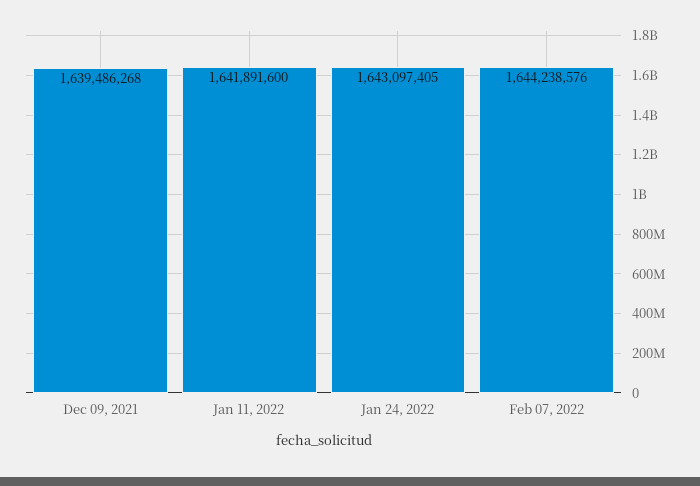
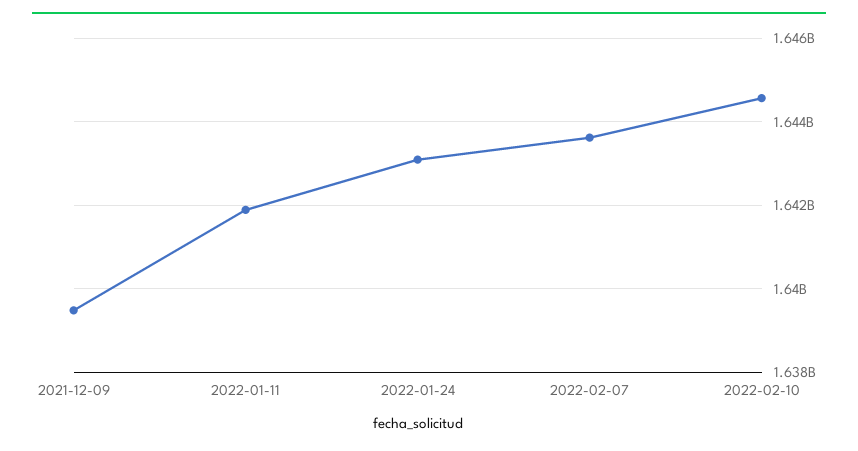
Feb 07, 2022: 1644238576 -> 1643600000
2022-02-10: none -> 1644600000

